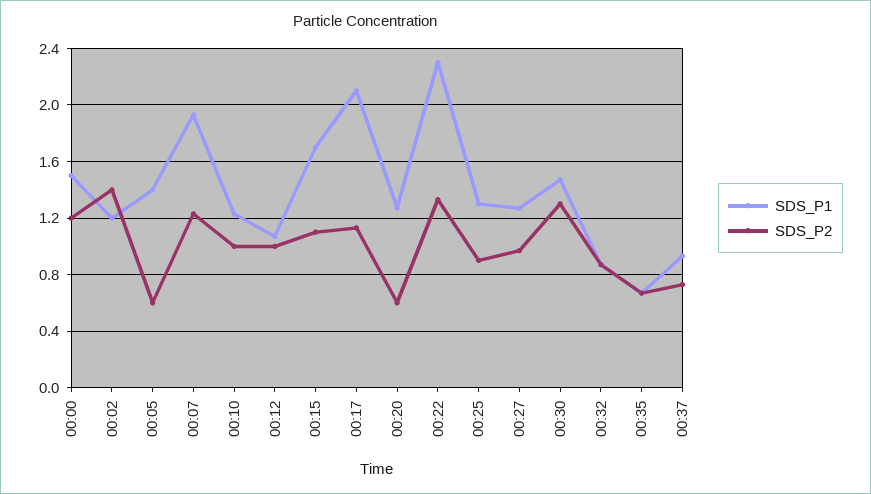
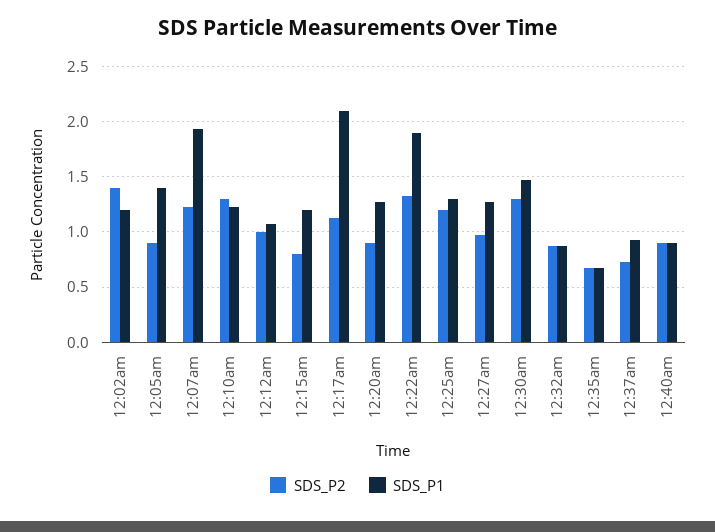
SDS_P1, 00:00: 1.5 -> none
SDS_P2, 00:00: 1.2 -> none
SDS_P2, 00:05: 0.6 -> 0.9
SDS_P2, 00:10: 1 -> 1.3
SDS_P1, 00:15: 1.7 -> 1.2
SDS_P2, 00:15: 1.1 -> 0.8
SDS_P2, 00:20: 0.6 -> 0.9
SDS_P1, 00:22: 2.3 -> 1.9
SDS_P2, 00:25: 0.9 -> 1.2
SDS_P2, 12:40am: none -> 0.9
SDS_P1, 12:40am: none -> 0.9

